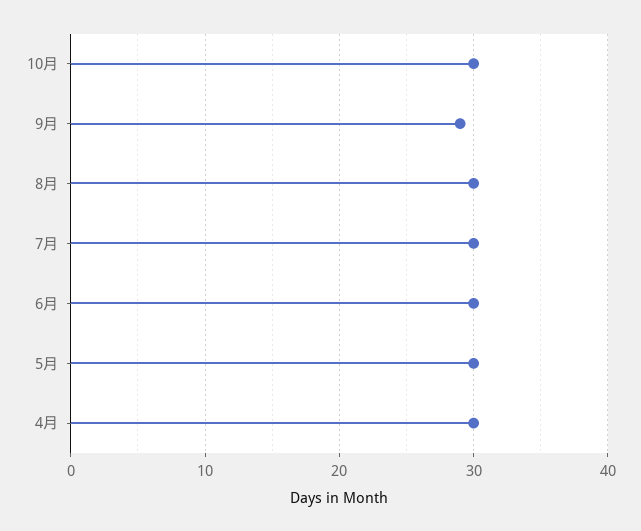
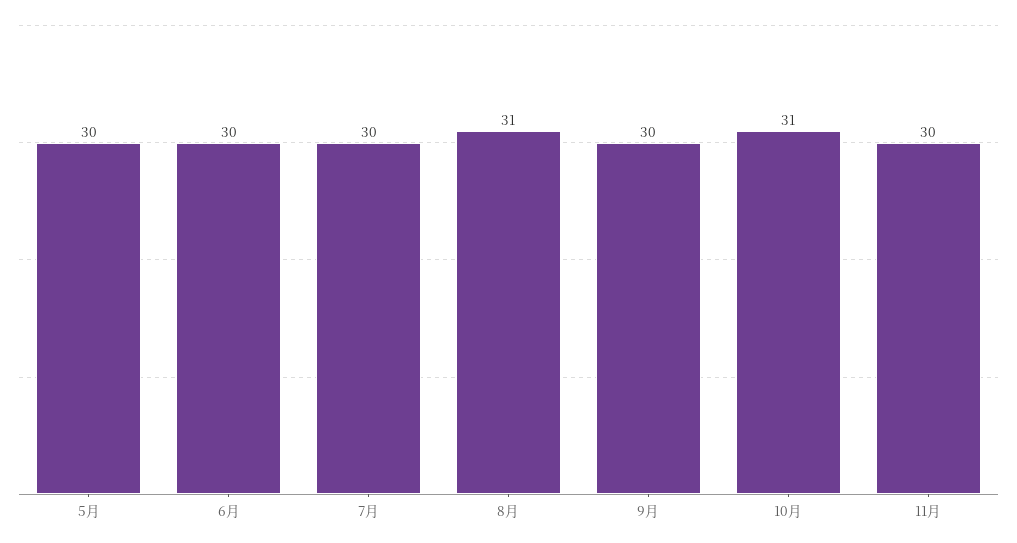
10月: 30 -> 31
9月: 29 -> 30
8月: 30 -> 31
4月: 30 -> none
11月: none -> 30

